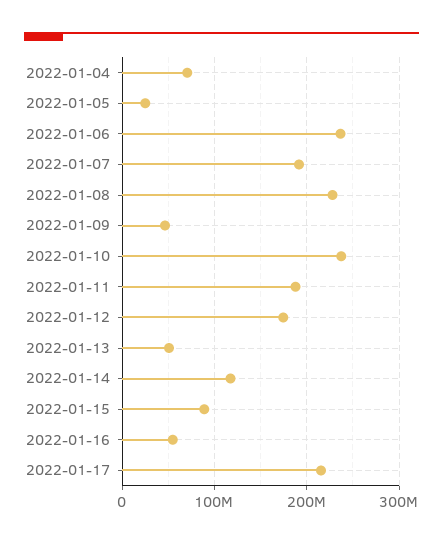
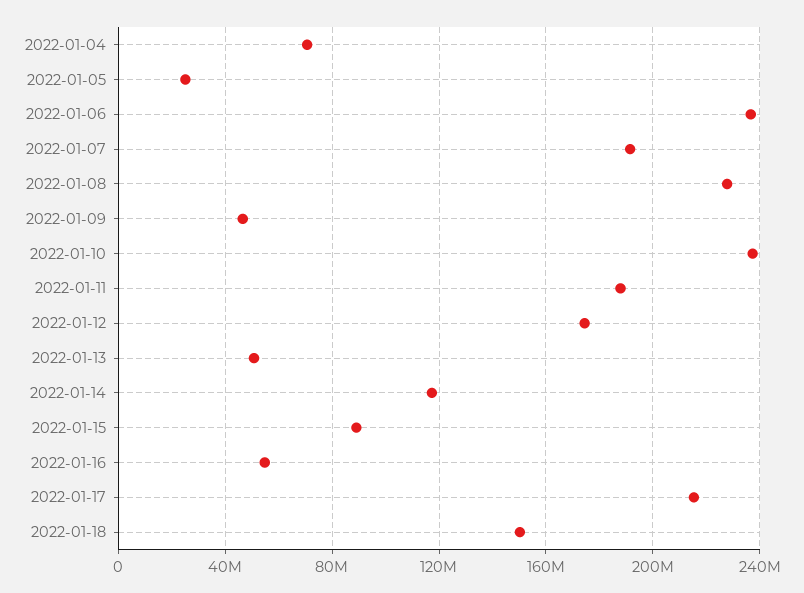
2022-01-18: none -> 150000000

